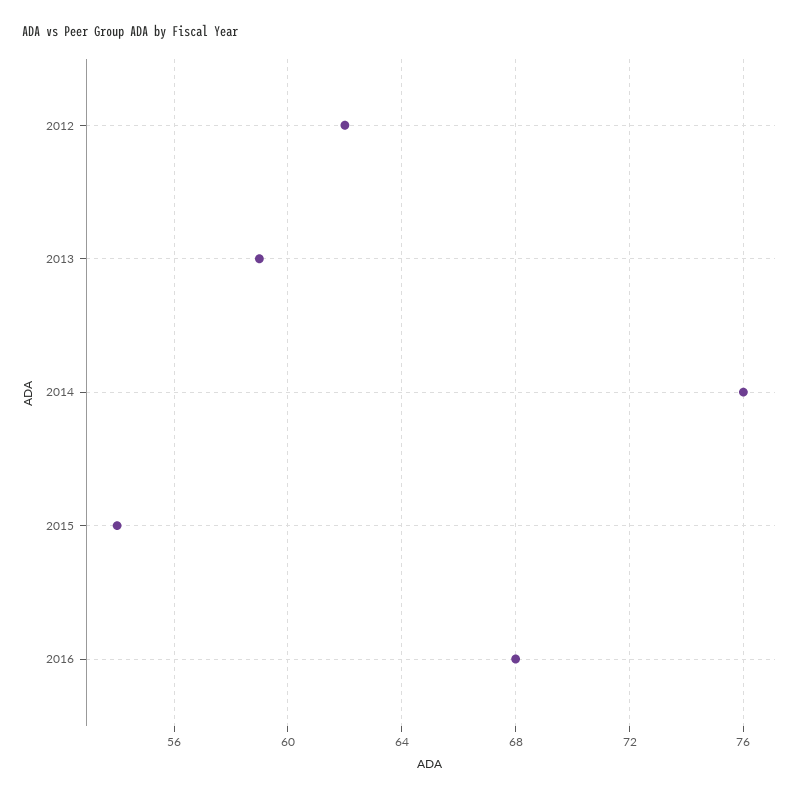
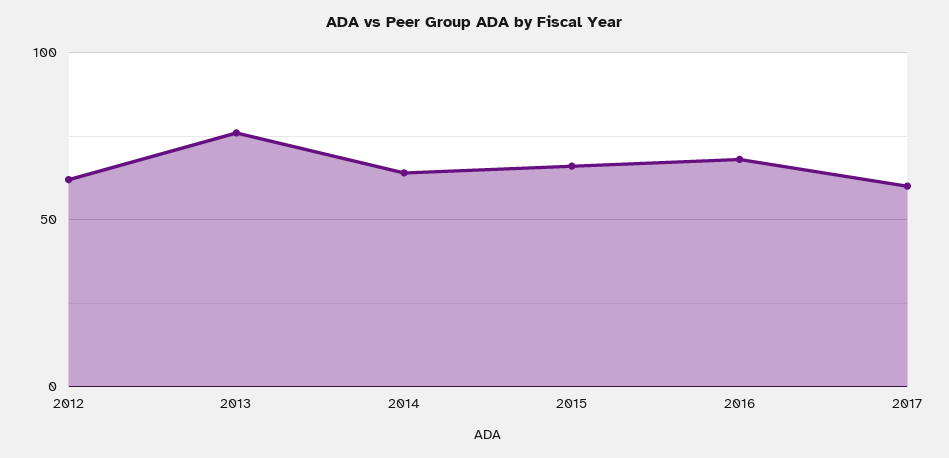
2013: 59 -> 75
2014: 76 -> 65
2015: 54 -> 65
2017: none -> 60

